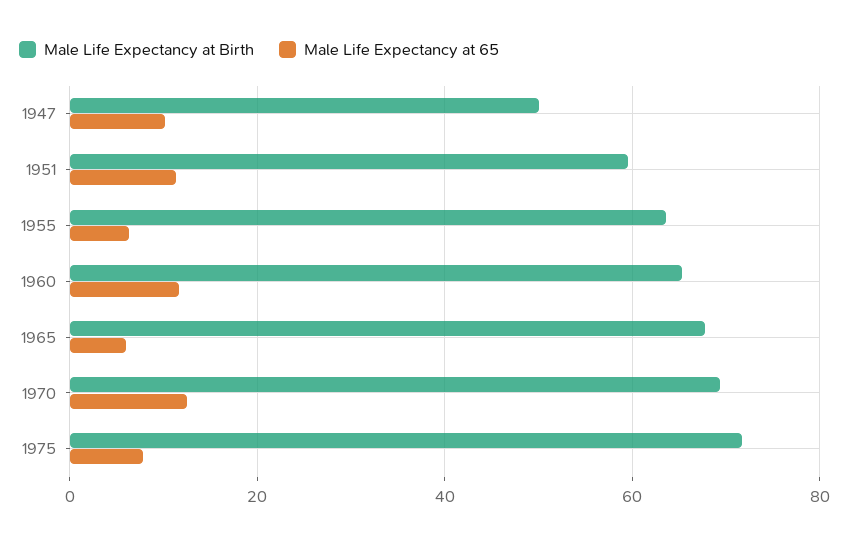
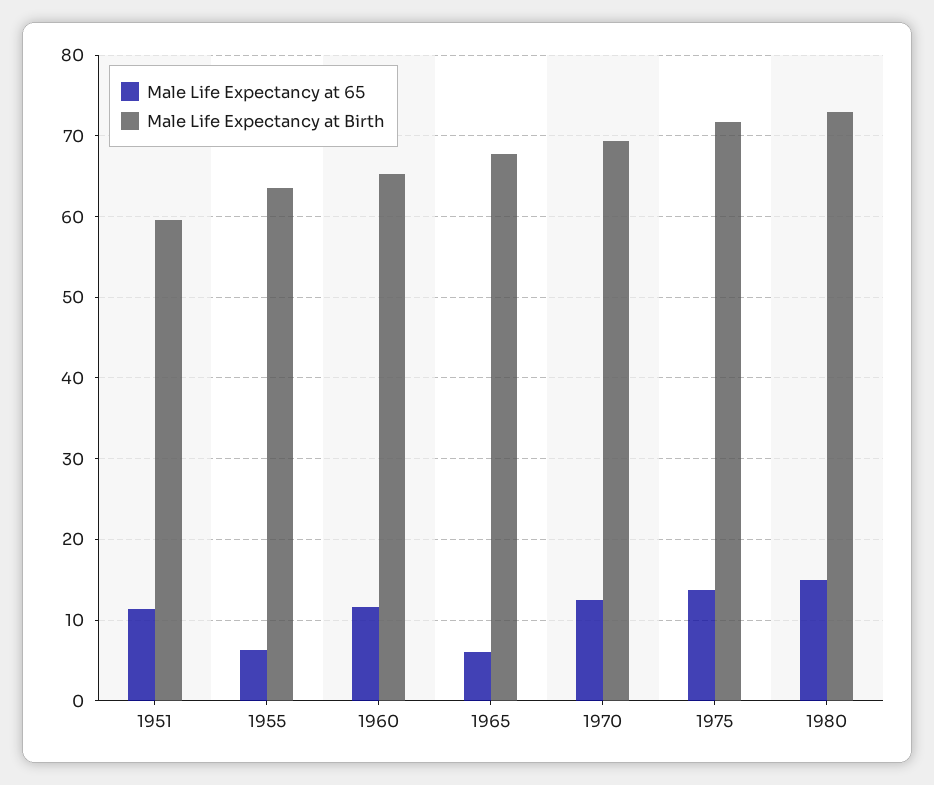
Male Life Expectancy at Birth, 1947: 50 -> none
Male Life Expectancy at 65, 1947: 10 -> none
Male Life Expectancy at 65, 1975: 8 -> 14
Male Life Expectancy at 65, 1980: none -> 15
Male Life Expectancy at Birth, 1980: none -> 73

